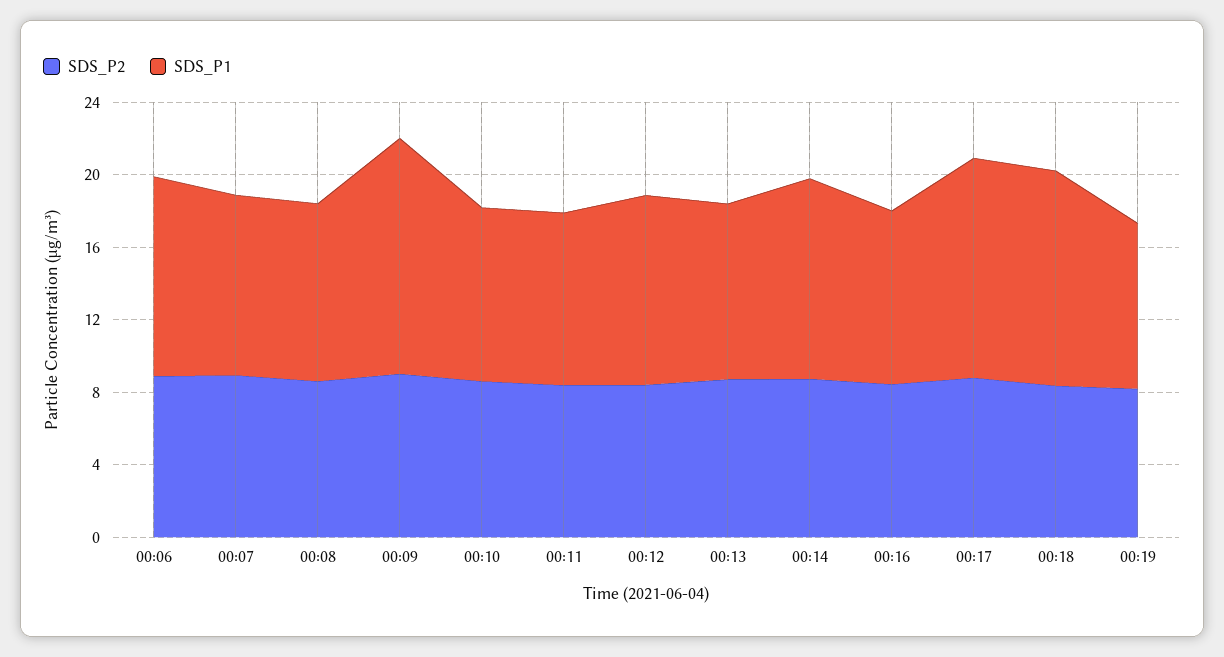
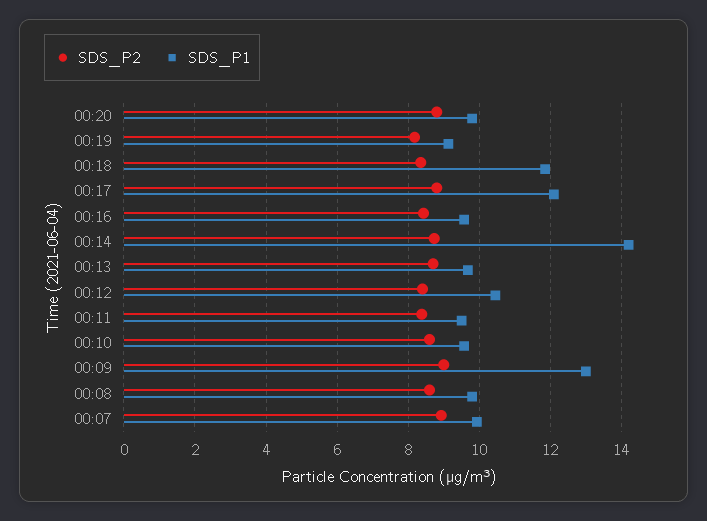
SDS_P2, 00:06: 9 -> none
SDS_P1, 00:06: 11 -> none
SDS_P1, 00:14: 11 -> 14.2
SDS_P2, 00:20: none -> 8.8
SDS_P1, 00:20: none -> 9.8

